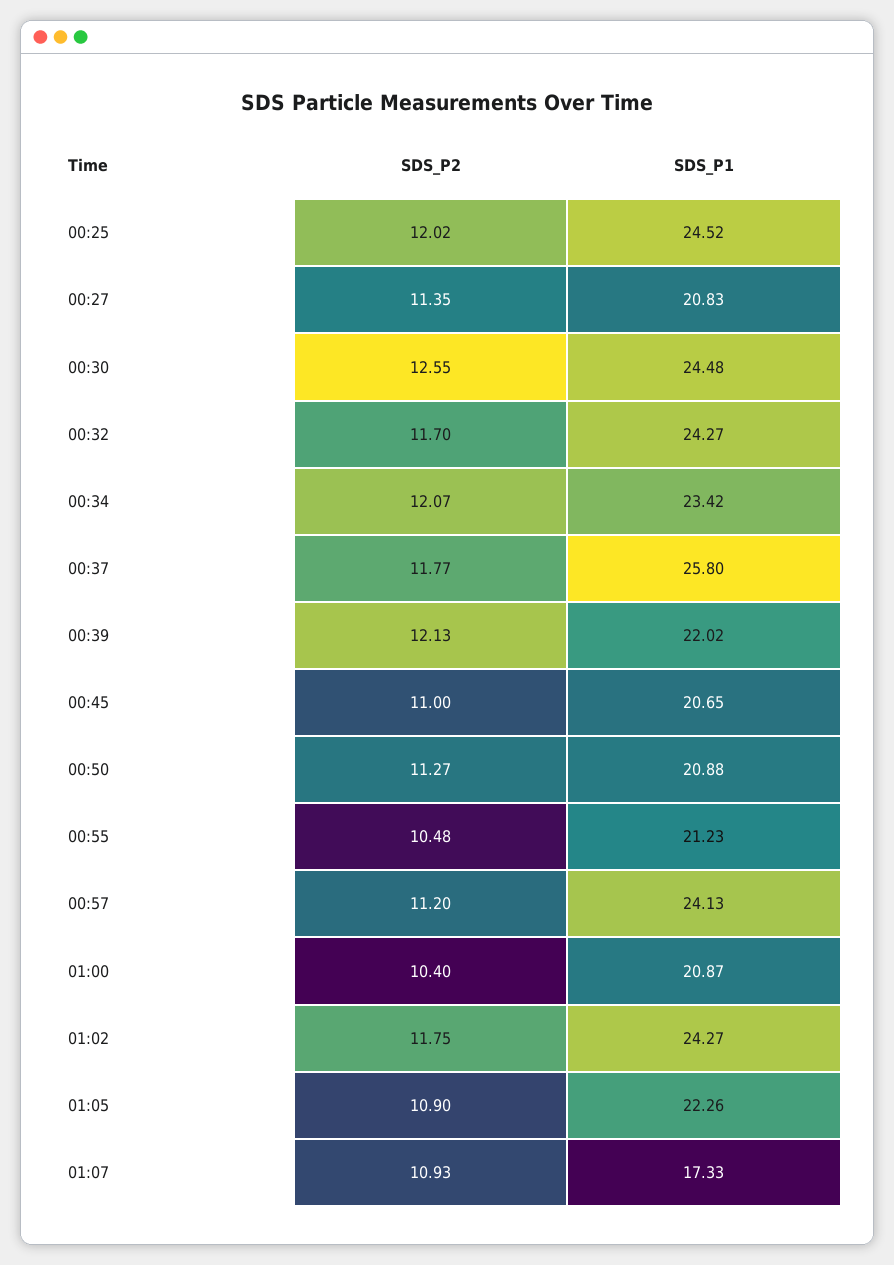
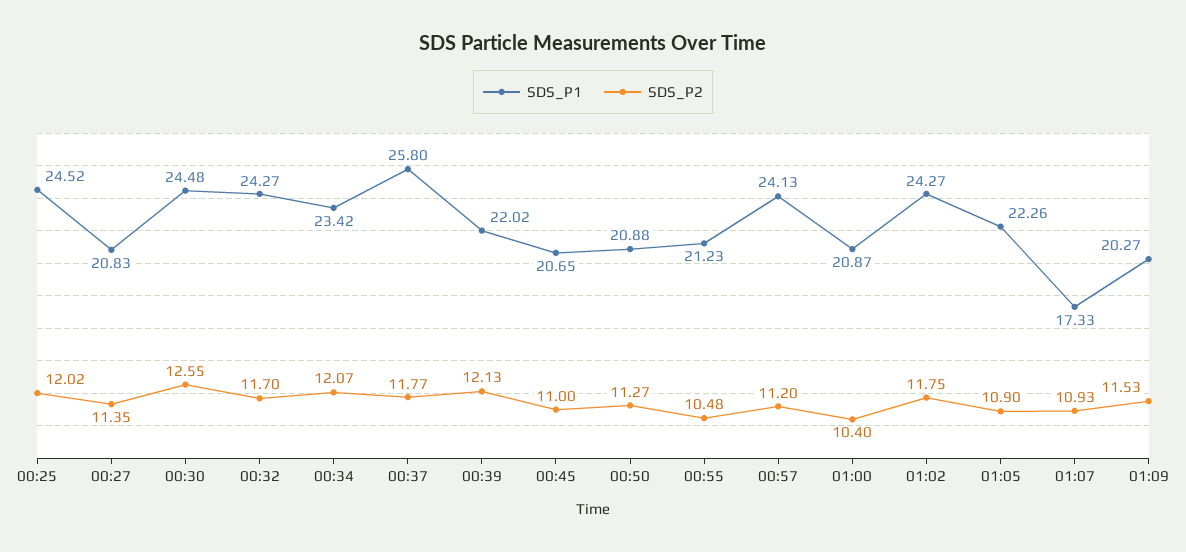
SDS_P1, 01:09: none -> 20.27
SDS_P2, 01:09: none -> 11.53

